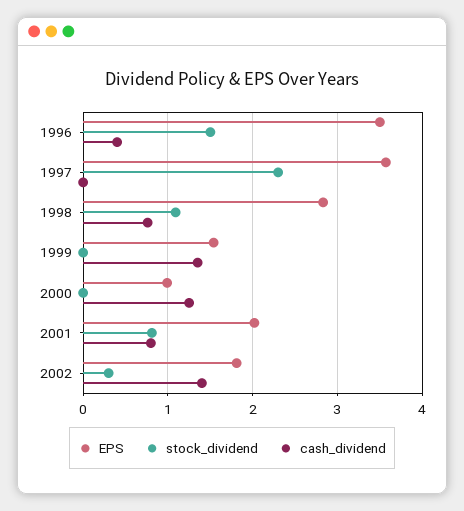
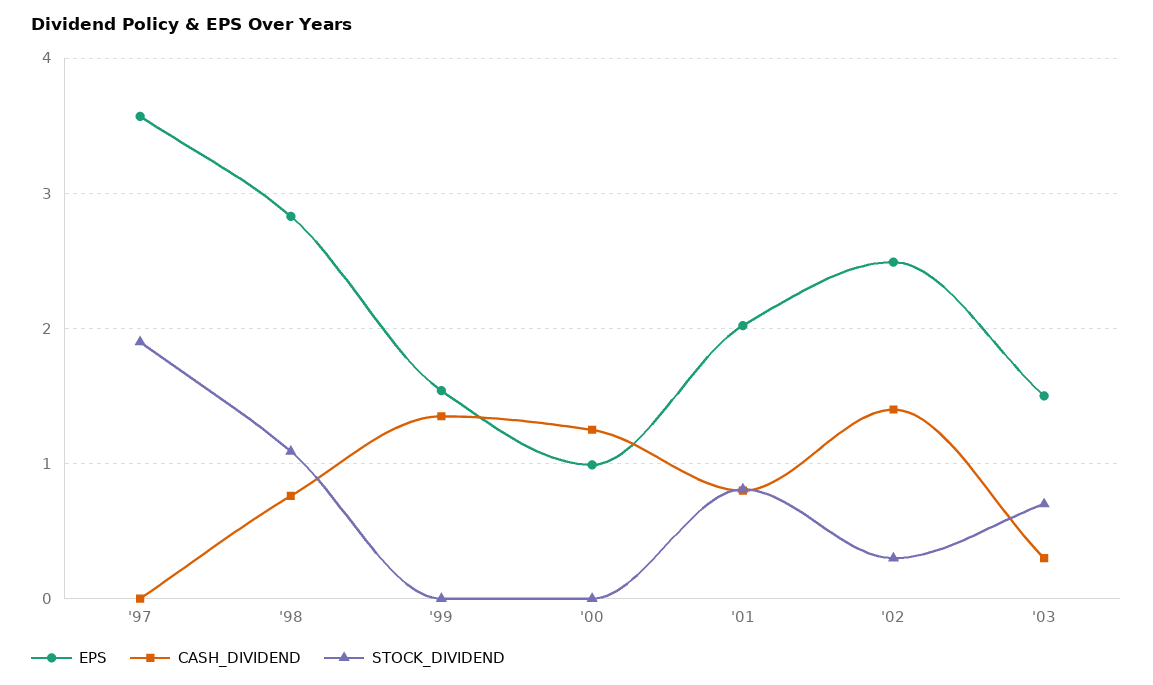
EPS, 1996: 3.5 -> none
stock_dividend, 1996: 1.5 -> none
cash_dividend, 1996: 0.4 -> none
stock_dividend, 1997: 2.3 -> 1.9
EPS, 2002: 1.8 -> 2.5
EPS, '03: none -> 1.5
cash_dividend, '03: none -> 0.3
stock_dividend, '03: none -> 0.7

